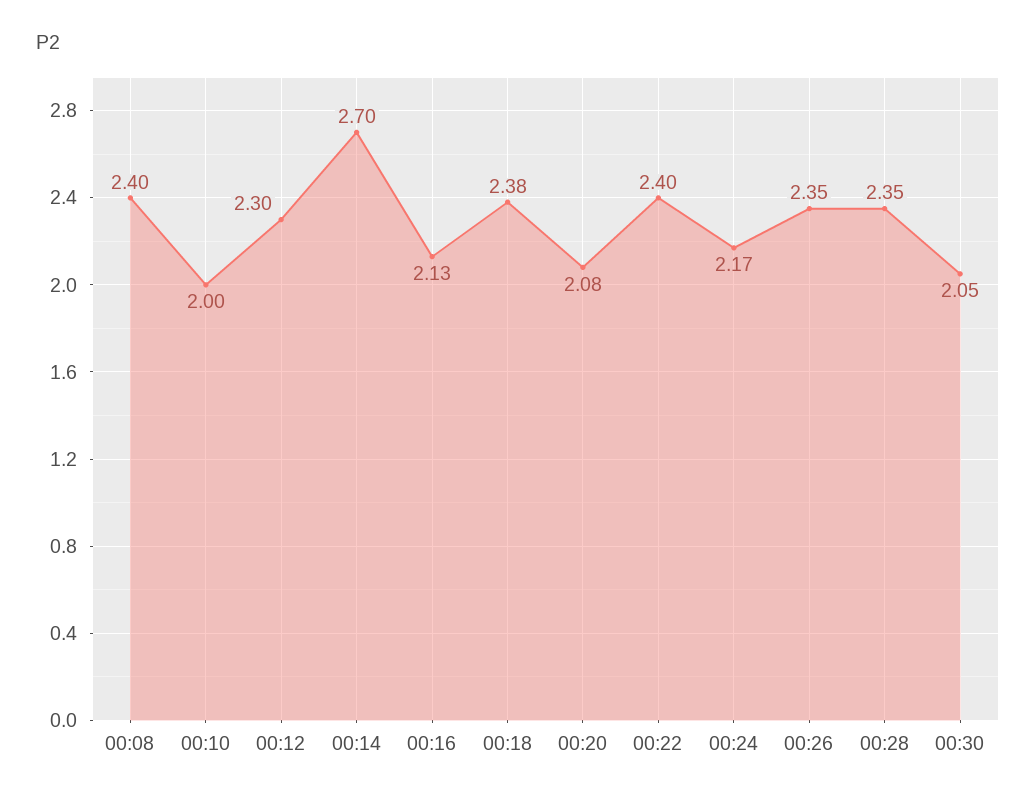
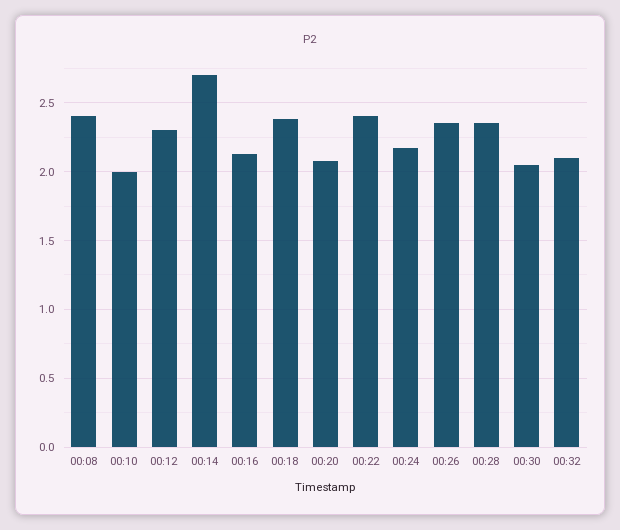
00:32: none -> 2.1

